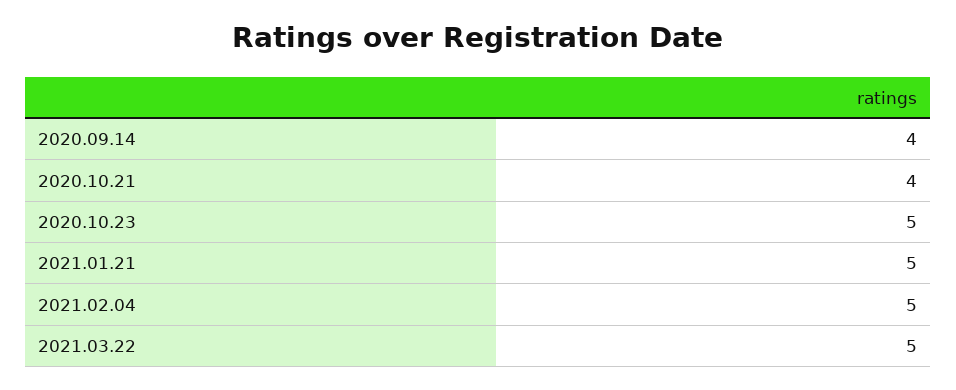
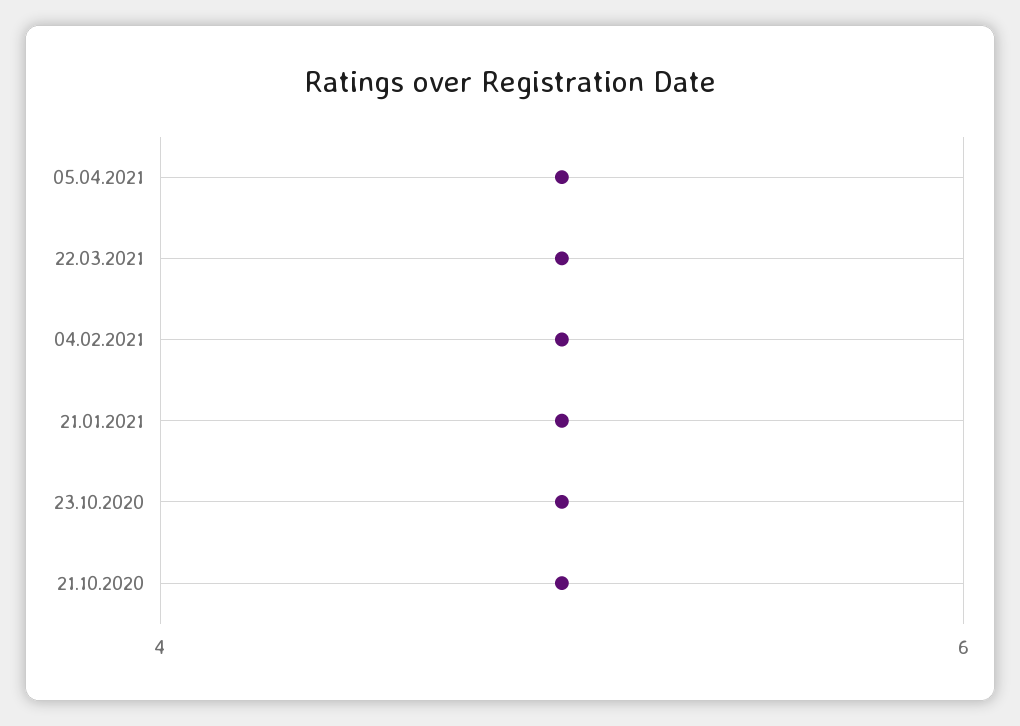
2020.09.14: 4 -> none
2020.10.21: 4 -> 5
05.04.2021: none -> 5

